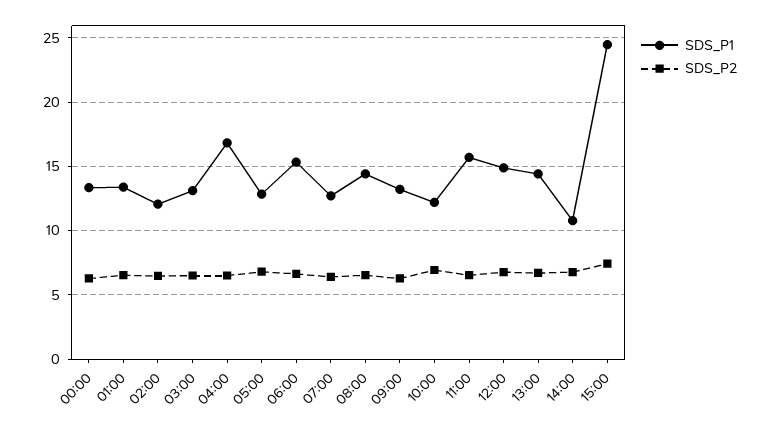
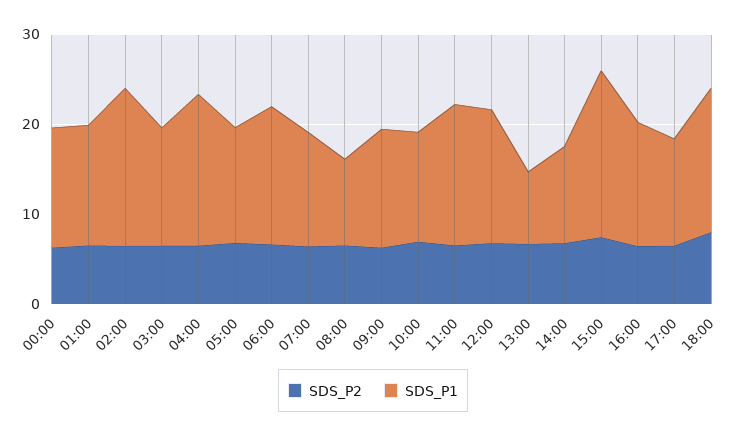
SDS_P1, 02:00: 12 -> 18
SDS_P1, 08:00: 14.5 -> 10
SDS_P1, 13:00: 14.5 -> 8
SDS_P1, 15:00: 24.5 -> 18
SDS_P2, 16:00: none -> 6
SDS_P1, 16:00: none -> 14
SDS_P2, 17:00: none -> 6
SDS_P1, 17:00: none -> 12
SDS_P2, 18:00: none -> 8
SDS_P1, 18:00: none -> 16

